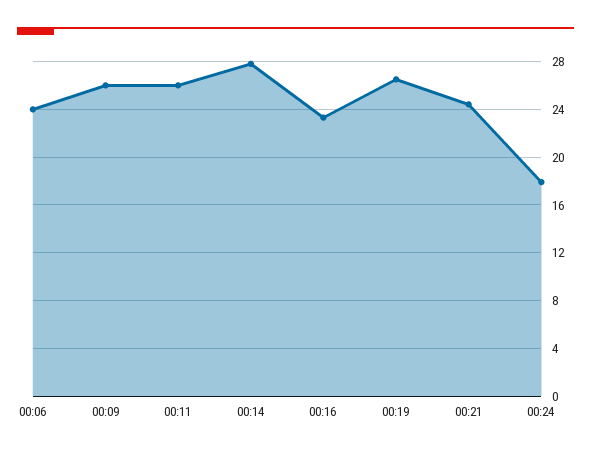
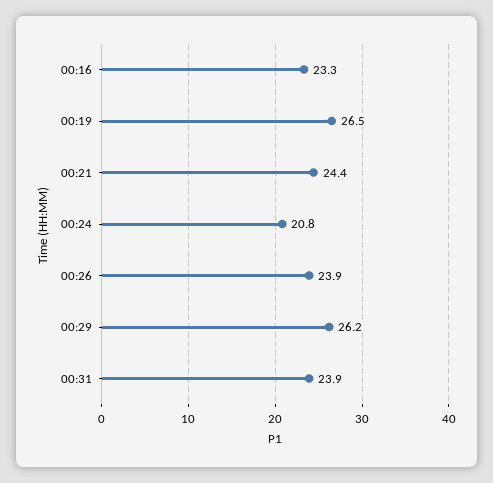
00:06: 24 -> none
00:09: 26 -> none
00:11: 26 -> none
00:14: 28 -> none
00:24: 18 -> 20.8
00:26: none -> 23.9
00:29: none -> 26.2
00:31: none -> 23.9

